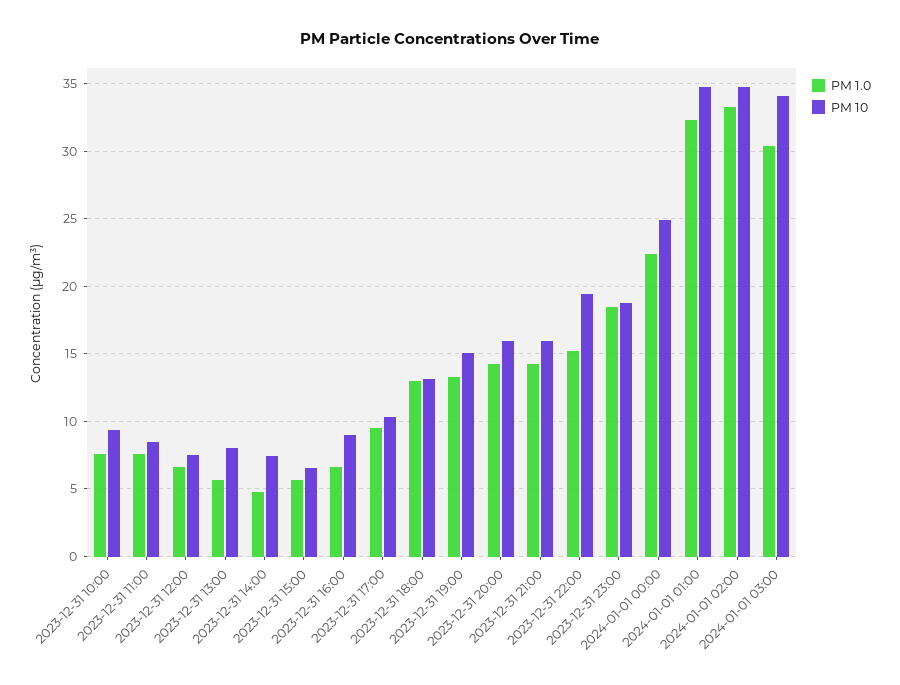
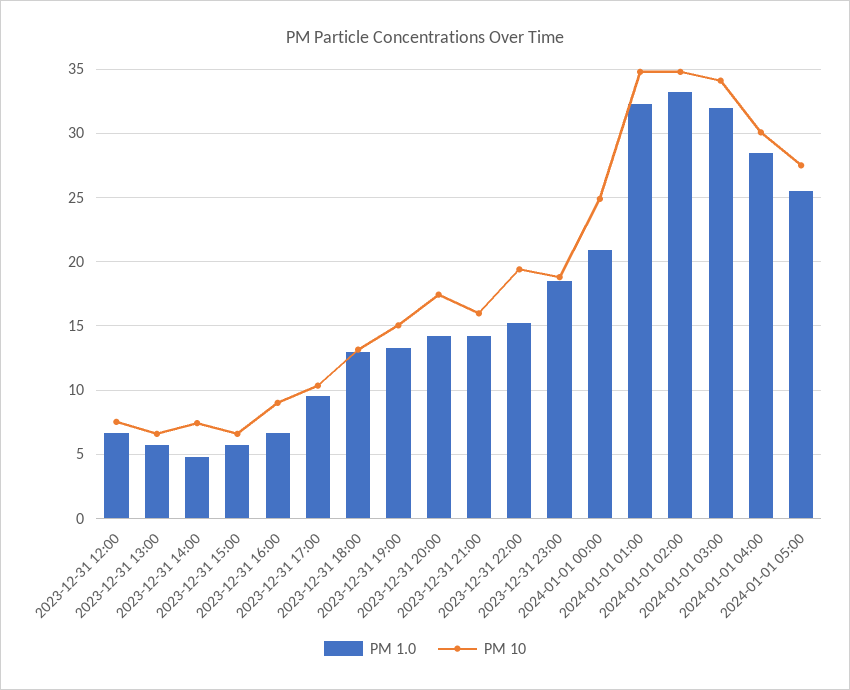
PM 1.0, 2023-12-31 10:00: 7.5 -> none
PM 10, 2023-12-31 10:00: 9.5 -> none
PM 1.0, 2023-12-31 11:00: 7.5 -> none
PM 10, 2023-12-31 11:00: 8.5 -> none
PM 10, 2023-12-31 13:00: 8 -> 6.5
PM 10, 2023-12-31 20:00: 16 -> 17.5
PM 1.0, 2024-01-01 00:00: 22.5 -> 21
PM 1.0, 2024-01-01 03:00: 30.5 -> 32
PM 1.0, 2024-01-01 04:00: none -> 28.5
PM 10, 2024-01-01 04:00: none -> 30
PM 1.0, 2024-01-01 05:00: none -> 25.5
PM 10, 2024-01-01 05:00: none -> 27.5

